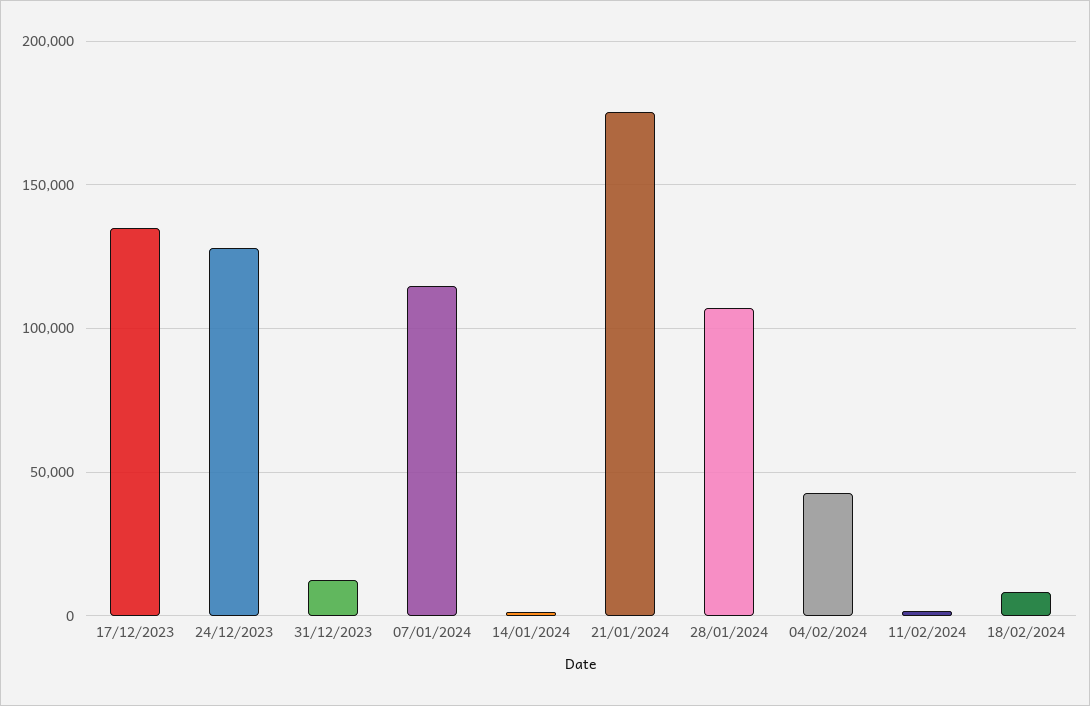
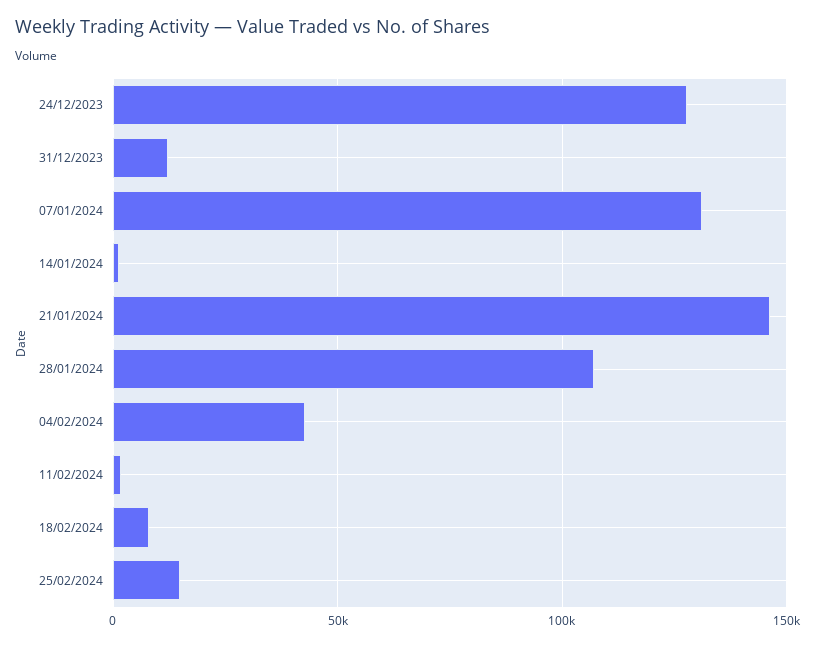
17/12/2023: 135000 -> none
07/01/2024: 115000 -> 130000
21/01/2024: 175000 -> 145000
25/02/2024: none -> 15000

